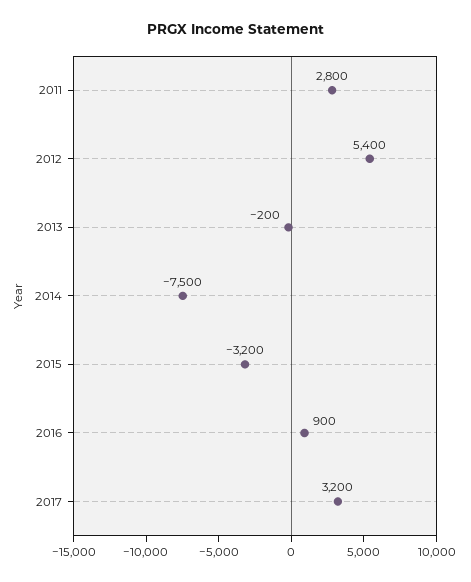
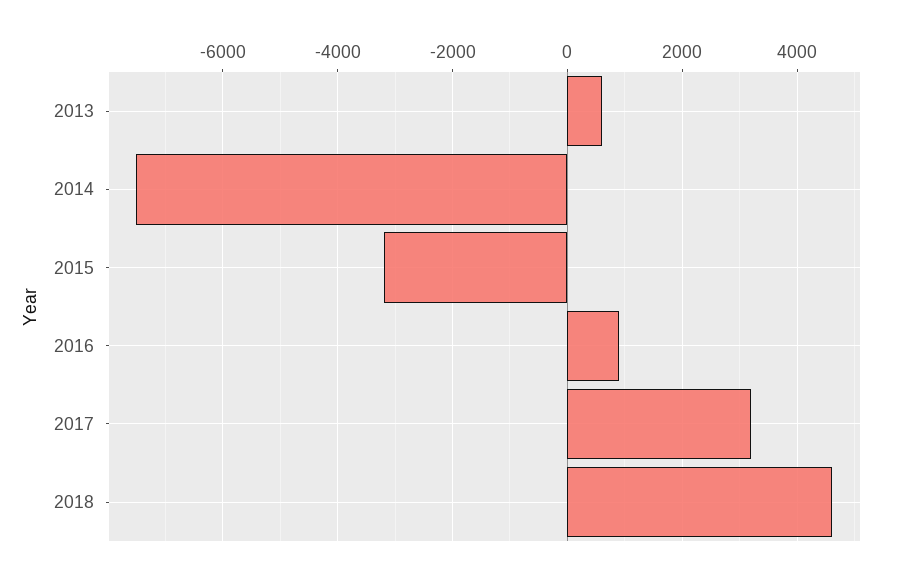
2011: 2800 -> none
2012: 5400 -> none
2013: -200 -> 600
2018: none -> 4600

